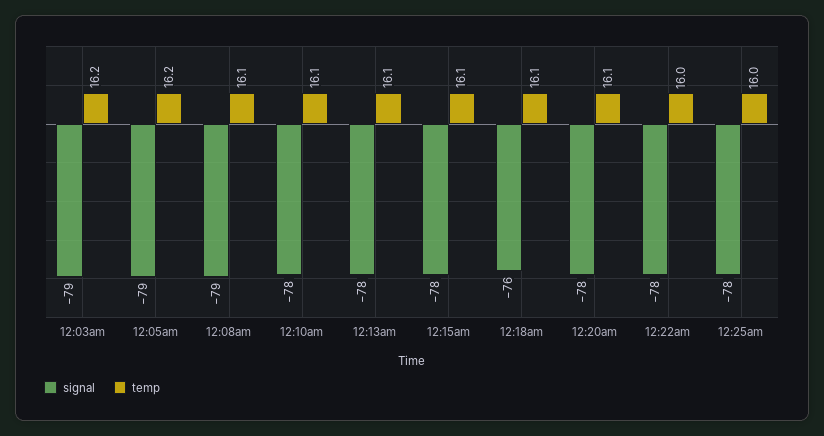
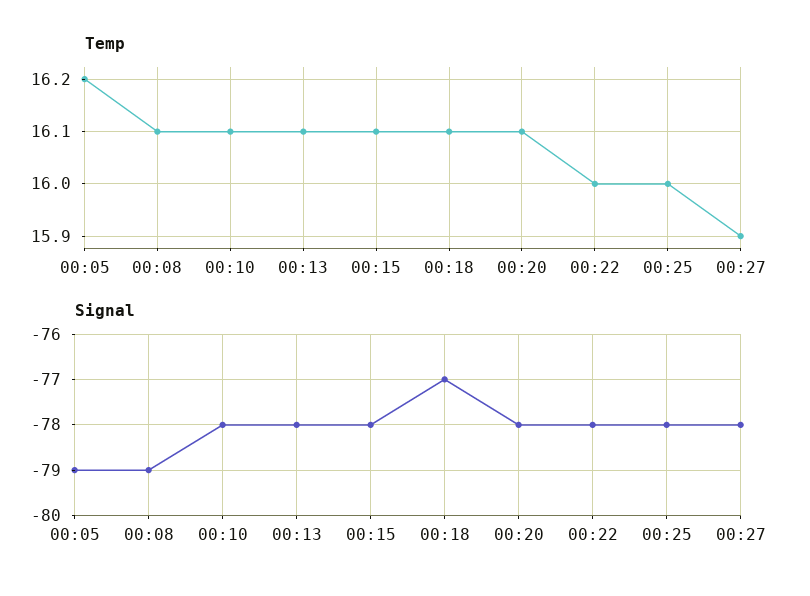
signal, 12:03am: -79 -> none
temp, 12:03am: 16.2 -> none
signal, 12:18am: -76 -> -77
temp, 00:27: none -> 15.9
signal, 00:27: none -> -78

